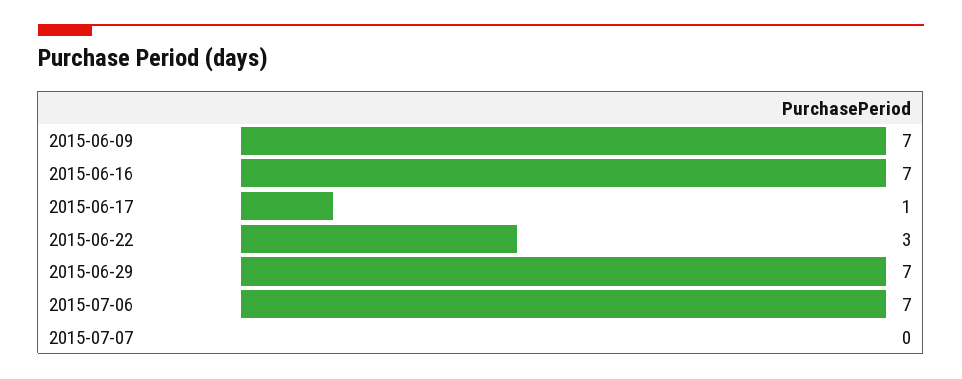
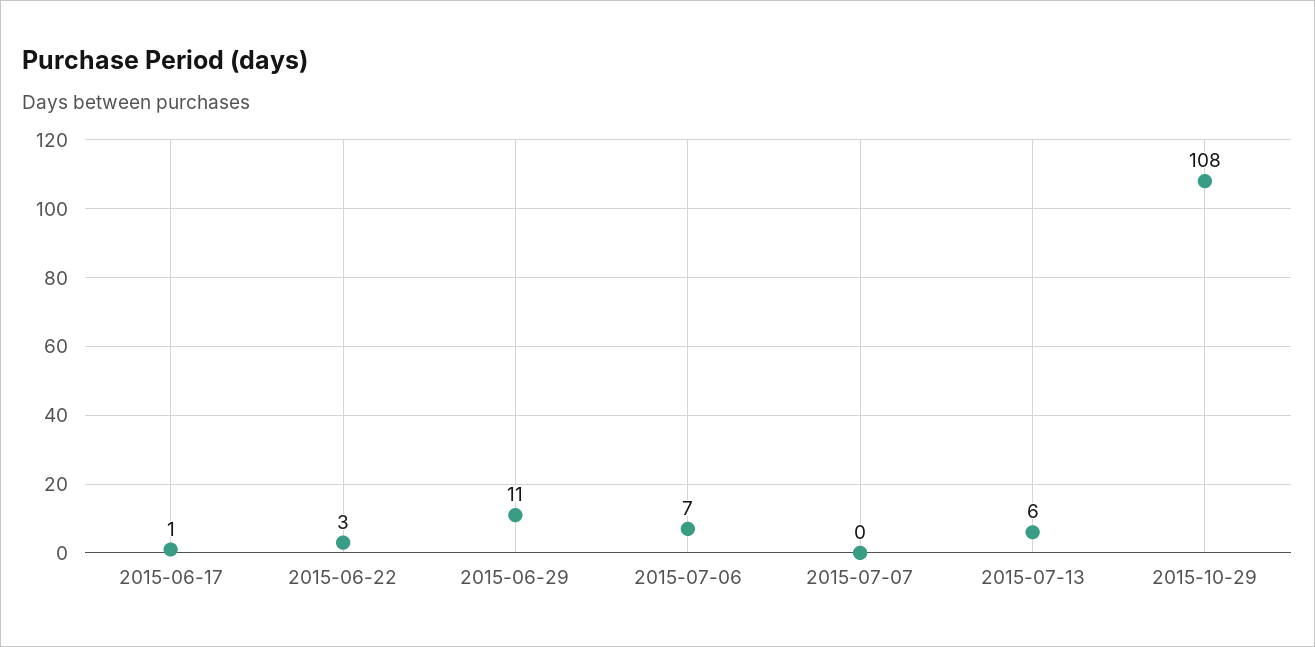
2015-06-09: 7 -> none
2015-06-16: 7 -> none
2015-06-29: 7 -> 11
2015-07-13: none -> 6
2015-10-29: none -> 108

